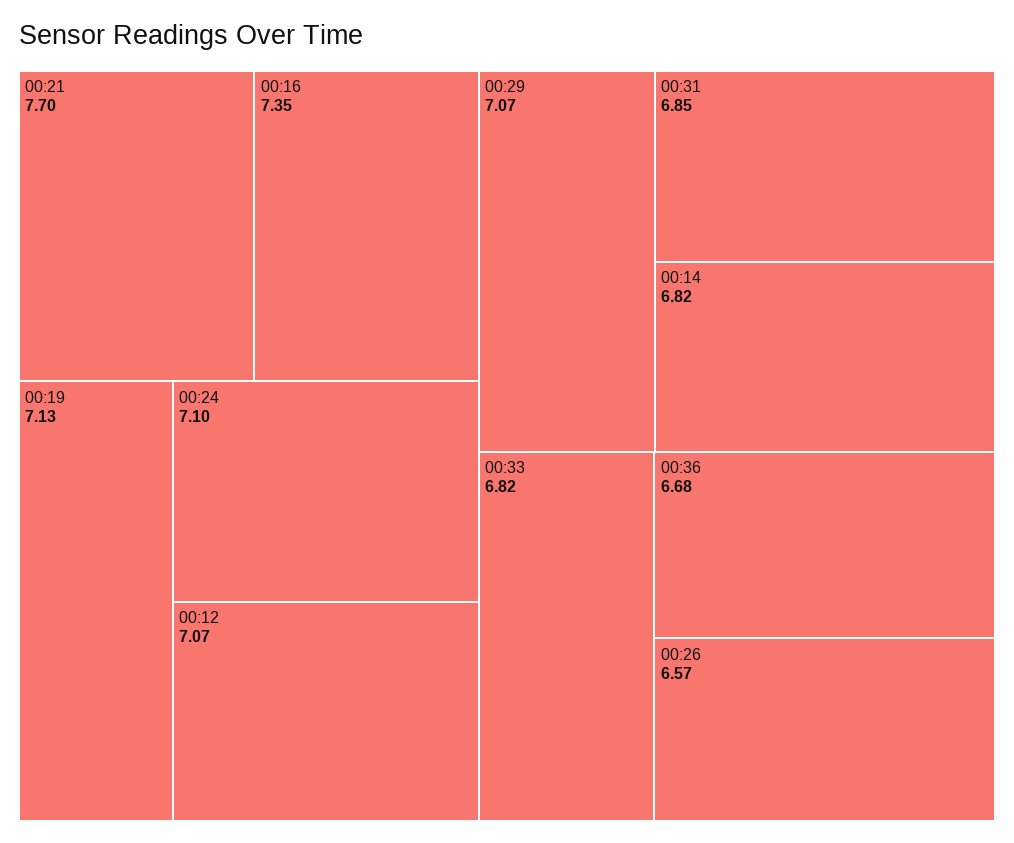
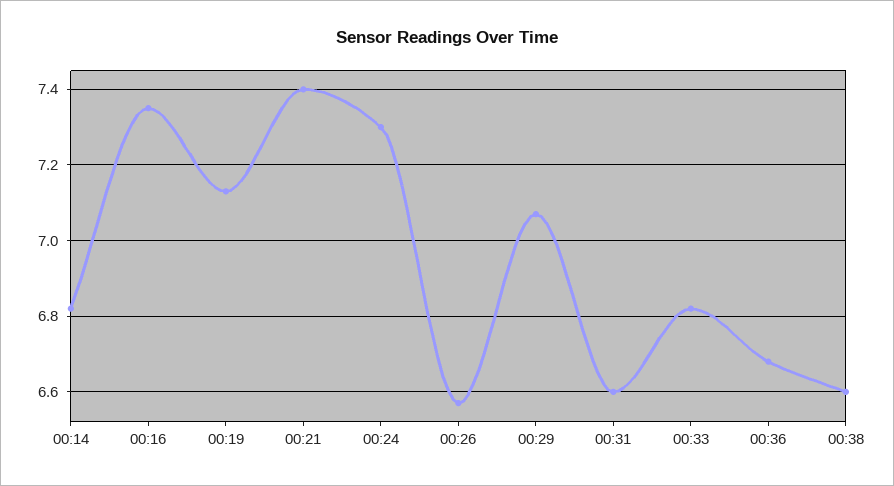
00:21: 7.7 -> 7.4
00:24: 7.1 -> 7.3
00:12: 7.07 -> none
00:31: 6.85 -> 6.6
00:38: none -> 6.6

